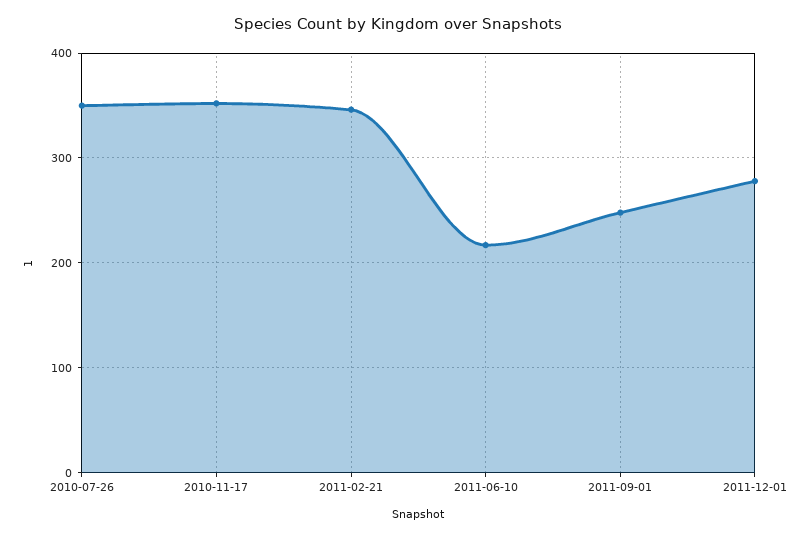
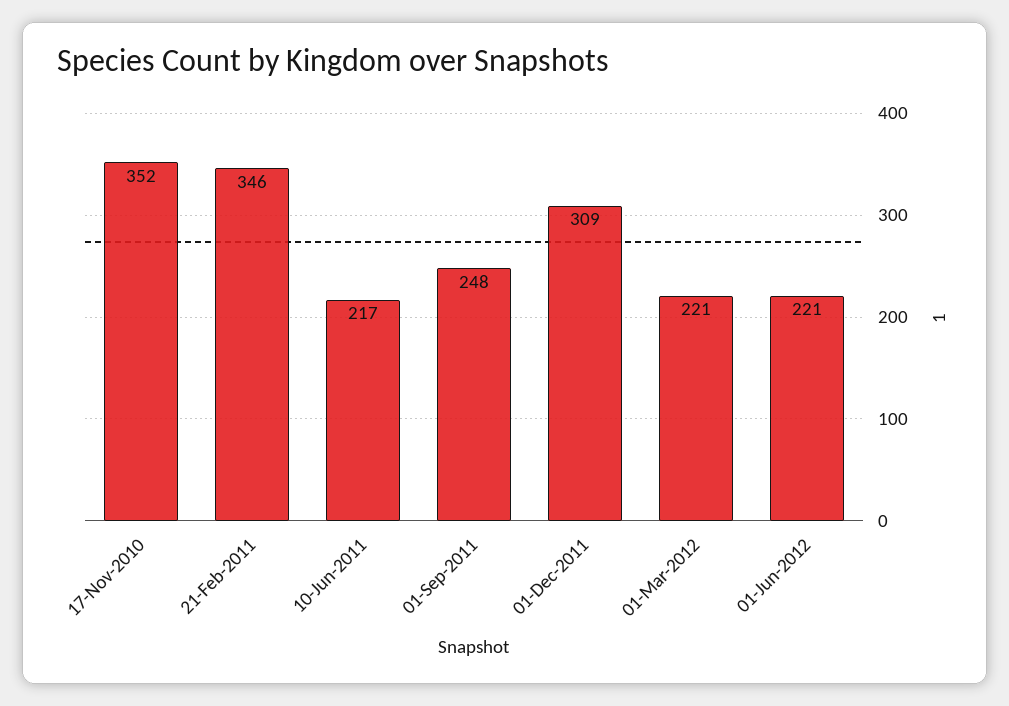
2010-07-26: 350 -> none
2011-12-01: 280 -> 309
01-Mar-2012: none -> 221
01-Jun-2012: none -> 221

